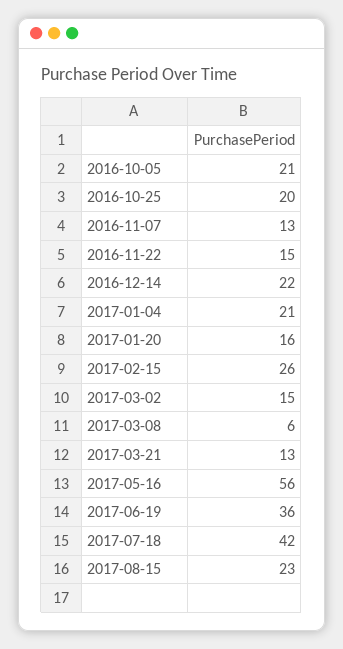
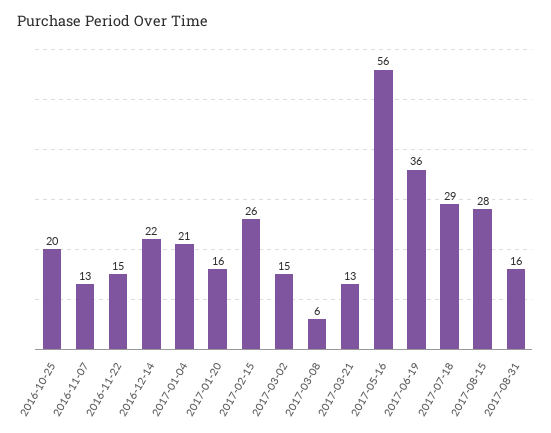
2016-10-05: 21 -> none
2017-07-18: 42 -> 29
2017-08-15: 23 -> 28
2017-08-31: none -> 16

